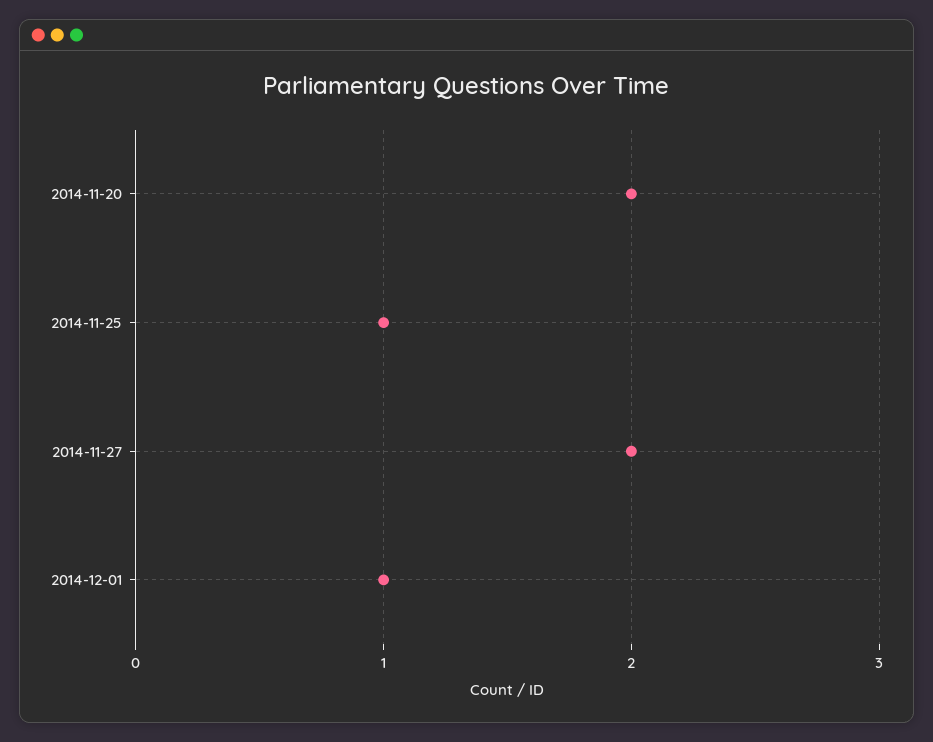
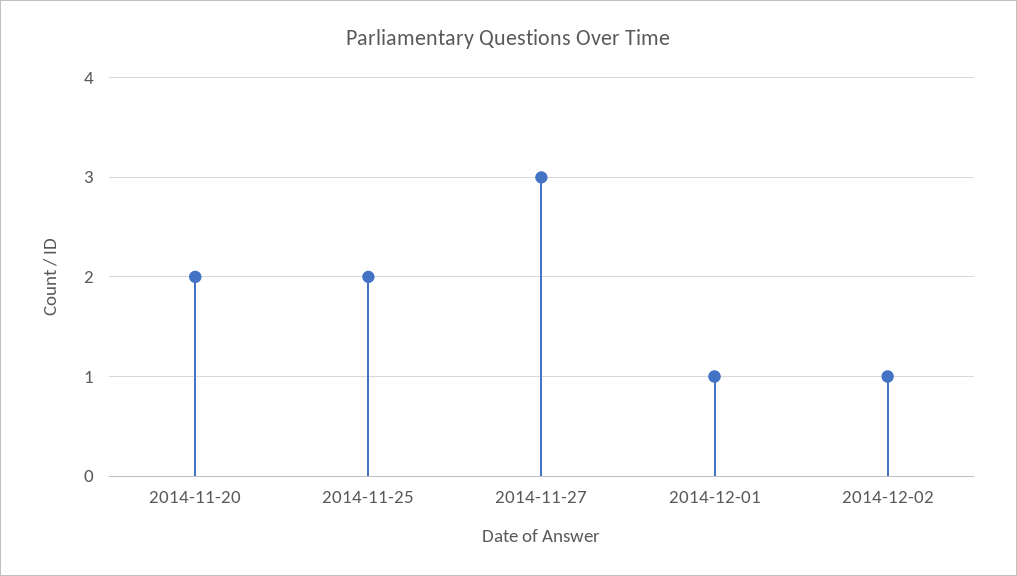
2014-11-25: 1 -> 2
2014-11-27: 2 -> 3
2014-12-02: none -> 1

